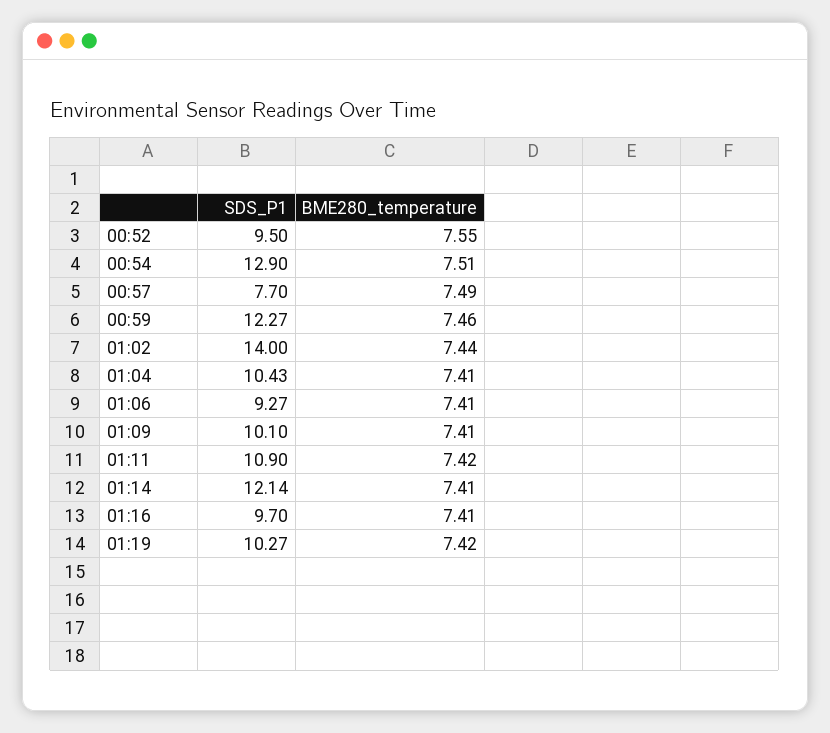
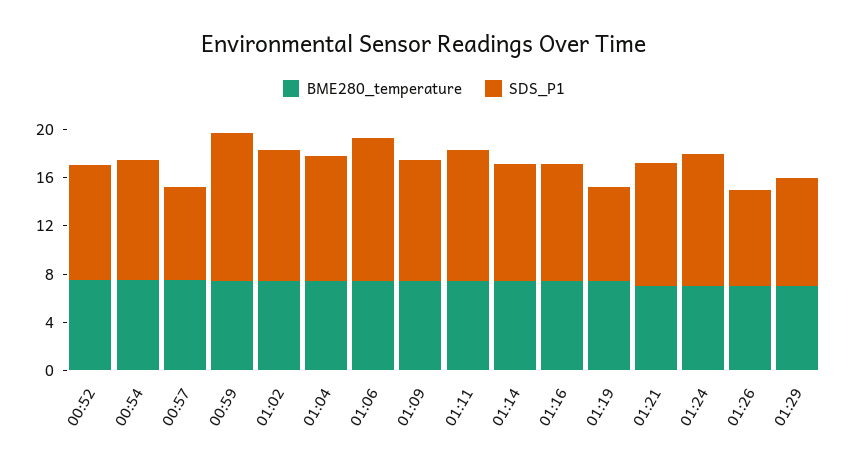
SDS_P1, 00:54: 12.9 -> 10
SDS_P1, 01:02: 14 -> 11
SDS_P1, 01:06: 9.27 -> 12
SDS_P1, 01:14: 12.14 -> 10
SDS_P1, 01:19: 10.27 -> 8
BME280_temperature, 01:21: none -> 7
SDS_P1, 01:21: none -> 10
BME280_temperature, 01:24: none -> 7
SDS_P1, 01:24: none -> 11
BME280_temperature, 01:26: none -> 7
SDS_P1, 01:26: none -> 8
BME280_temperature, 01:29: none -> 7
SDS_P1, 01:29: none -> 9

